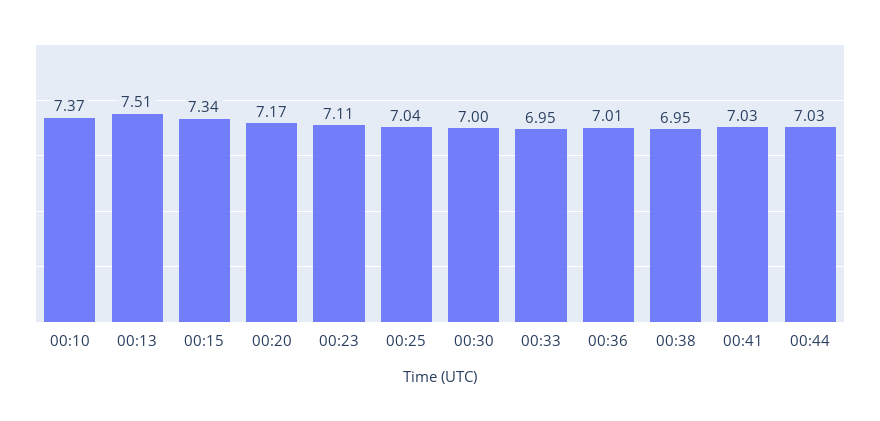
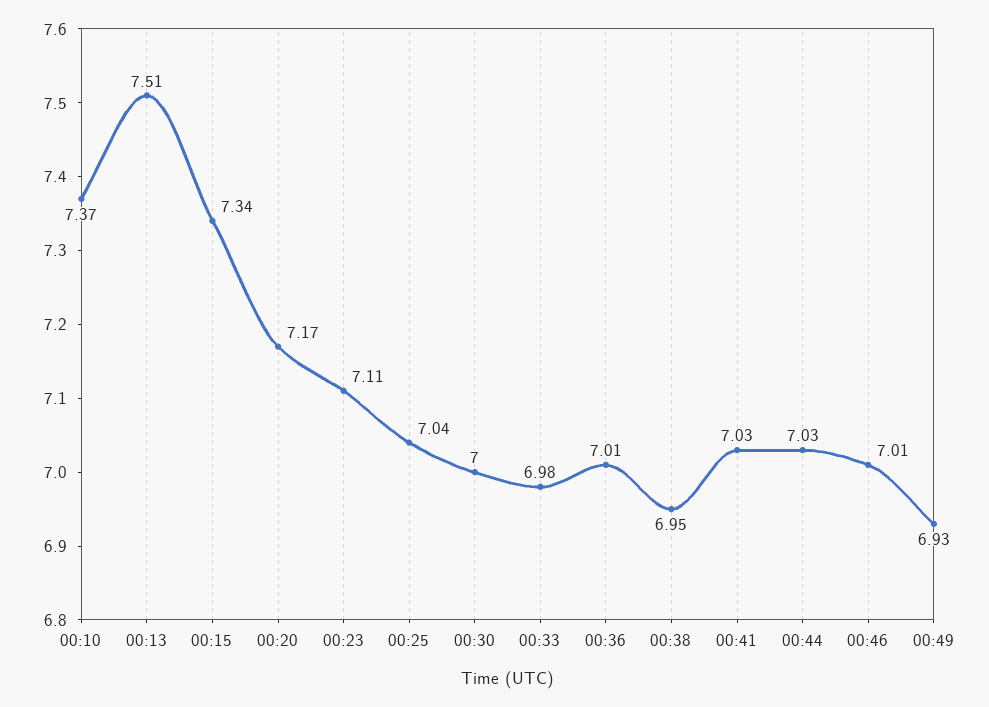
00:33: 6.95 -> 6.98
00:46: none -> 7.01
00:49: none -> 6.93

